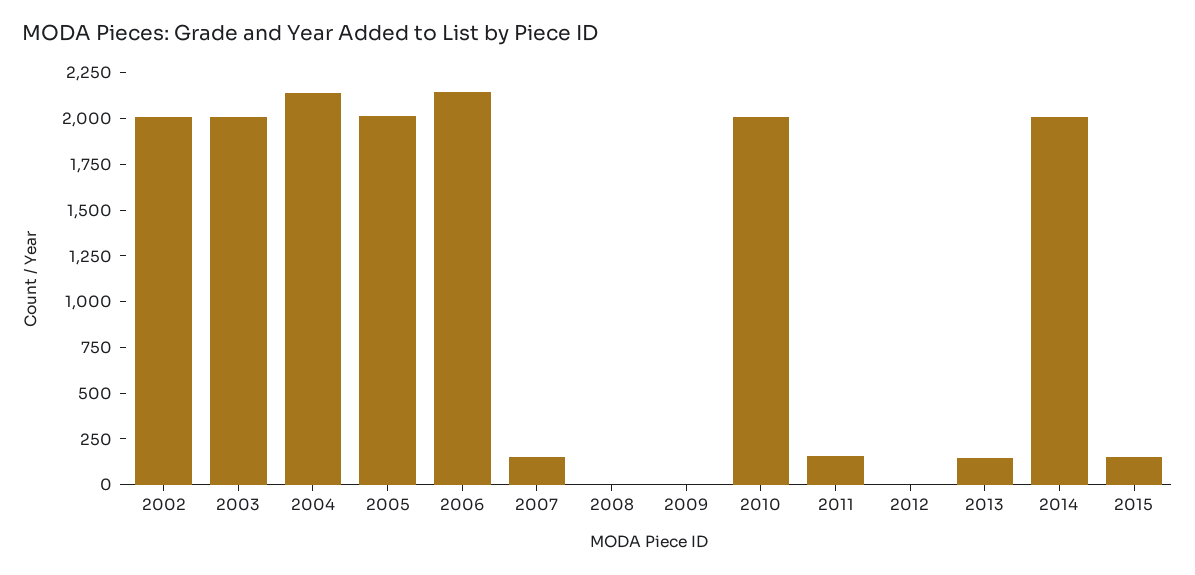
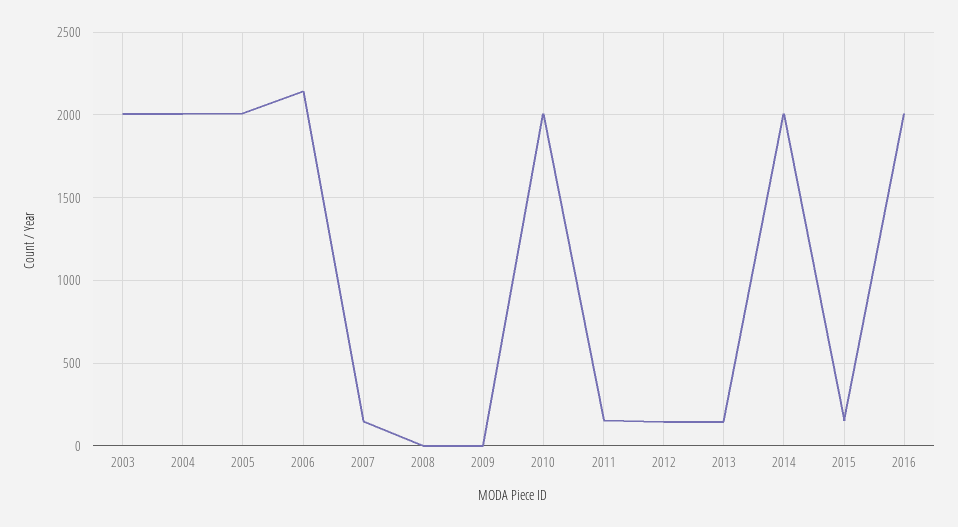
2002: 2000 -> none
2004: 2150 -> 2000
2012: 0 -> 150
2016: none -> 2000

